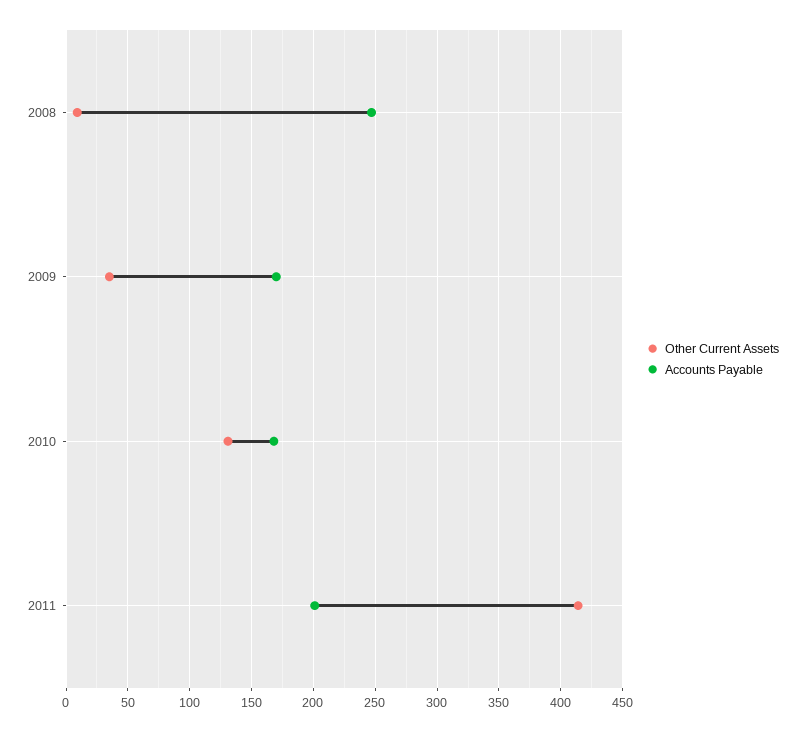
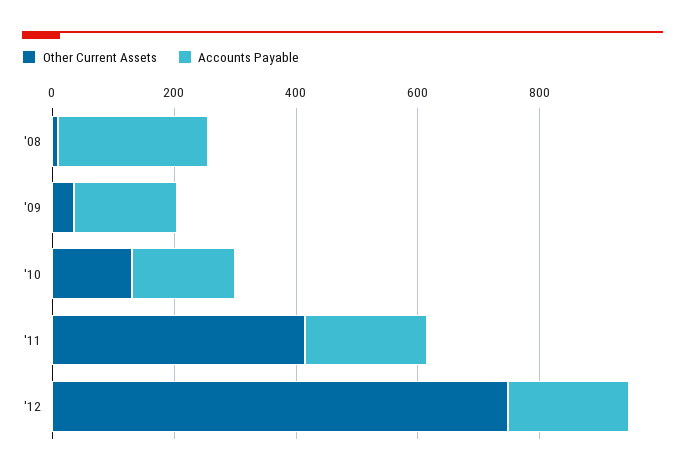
Other Current Assets, '12: none -> 750
Accounts Payable, '12: none -> 200

